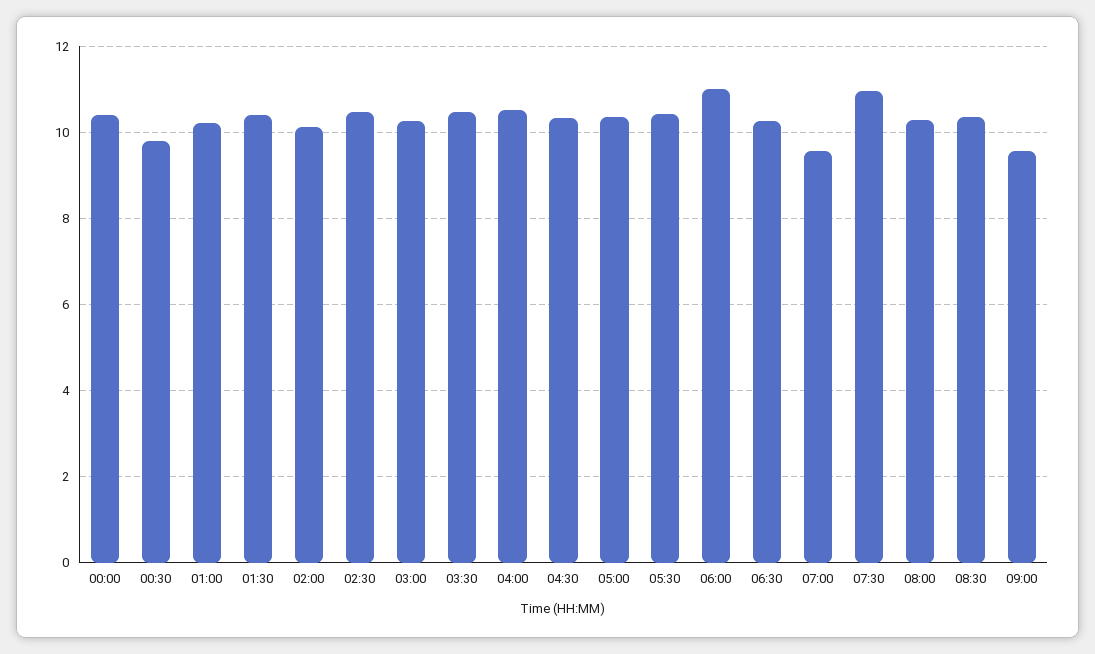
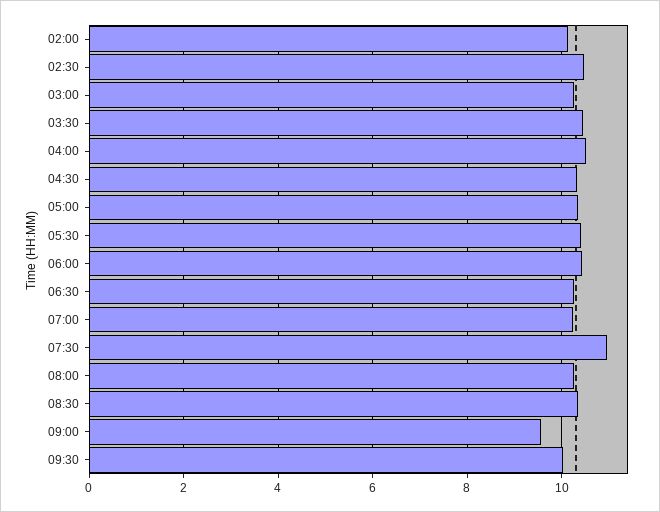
00:00: 10.4 -> none
00:30: 9.8 -> none
01:00: 10.2 -> none
01:30: 10.4 -> none
06:00: 11 -> 10.4
07:00: 9.6 -> 10.2
09:30: none -> 10

